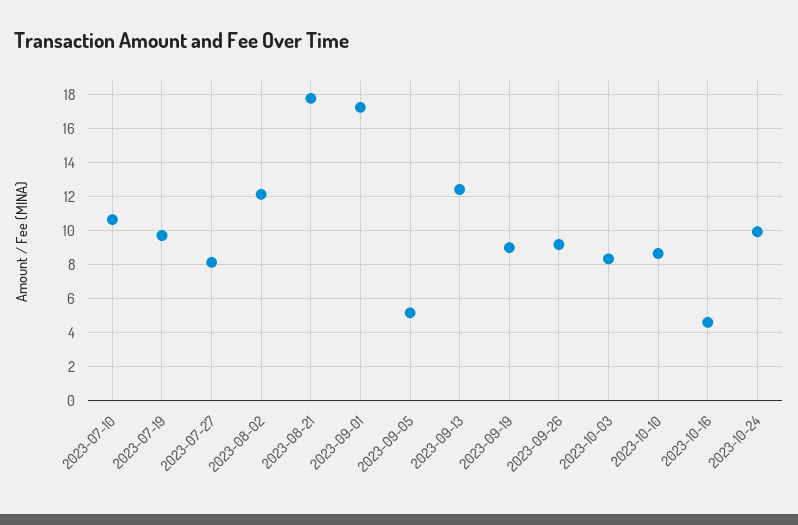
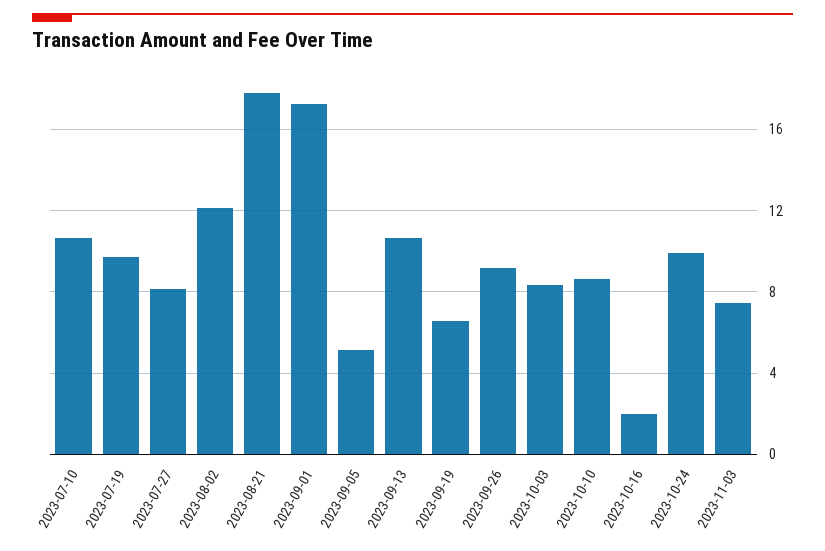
2023-09-13: 12.5 -> 10.5
2023-09-19: 9 -> 6.5
2023-10-16: 4.5 -> 2
2023-11-03: none -> 7.5

